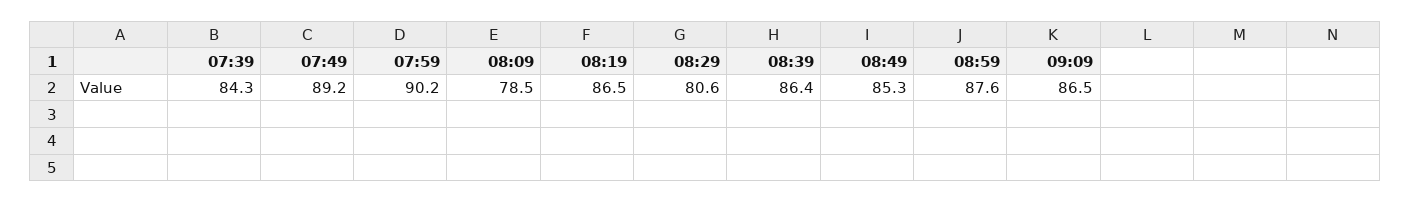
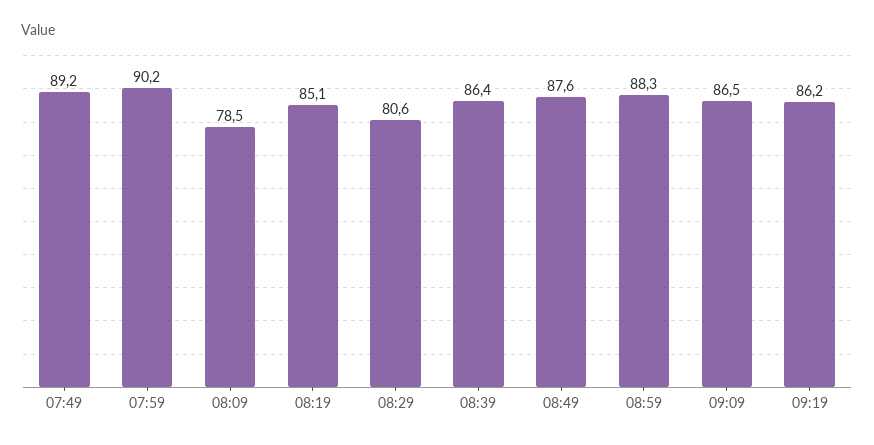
07:39: 84.3 -> none
08:19: 86.5 -> 85.1
08:49: 85.3 -> 87.6
08:59: 87.6 -> 88.3
09:19: none -> 86.2

